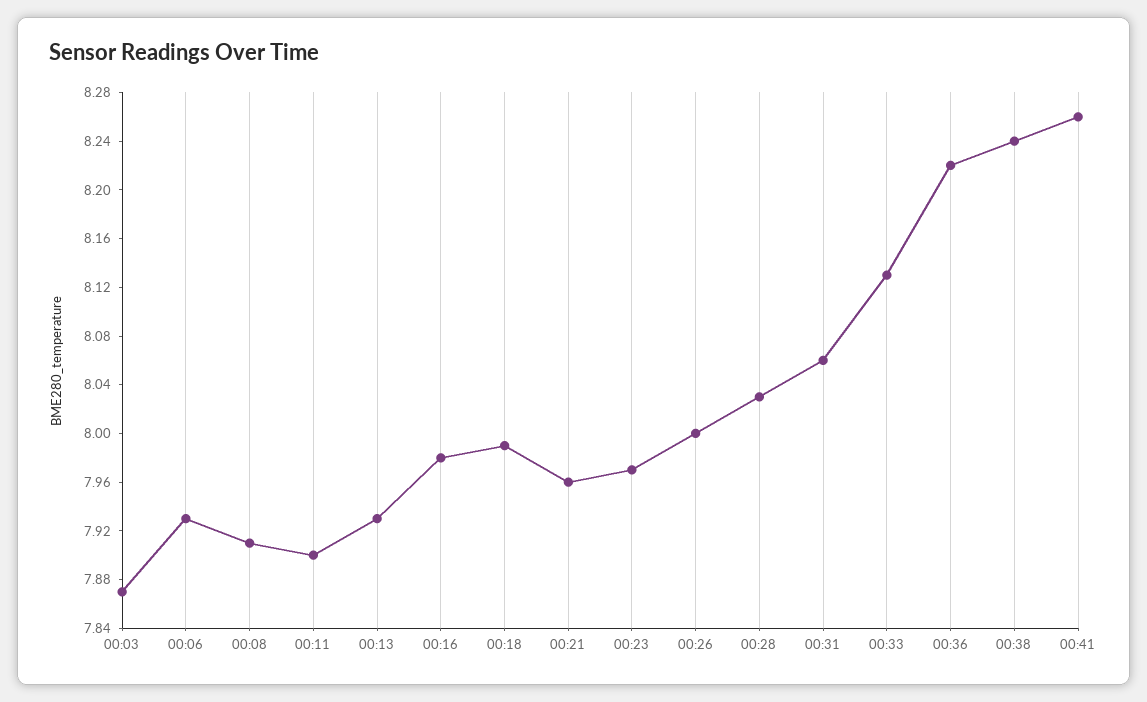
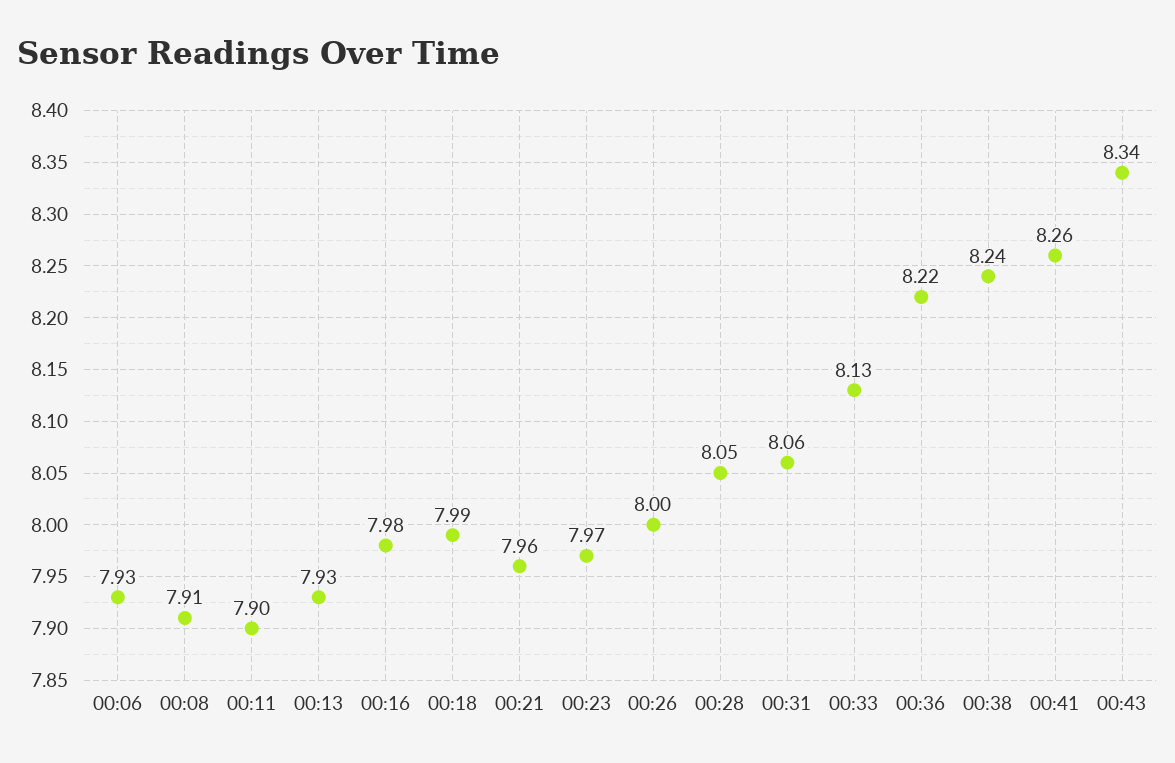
00:03: 7.87 -> none
00:28: 8.03 -> 8.05
00:43: none -> 8.34

